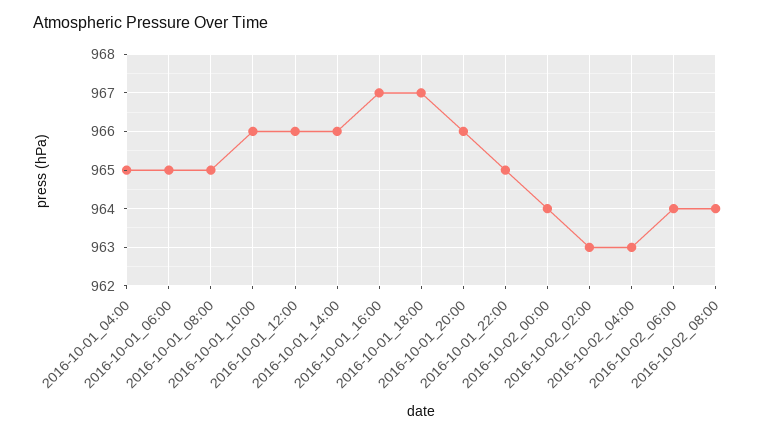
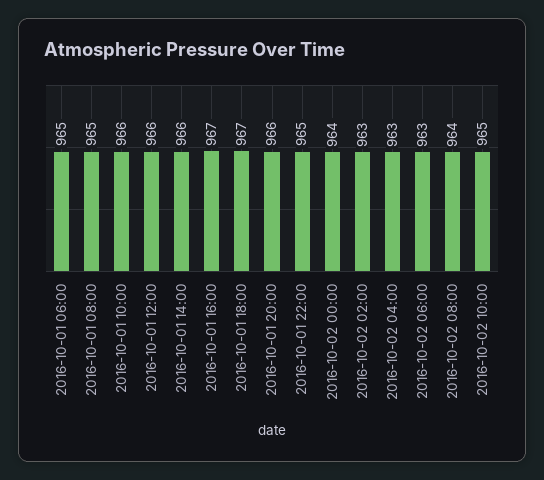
2016-10-01_04:00: 965 -> none
2016-10-02_06:00: 964 -> 963
2016-10-02 10:00: none -> 965

